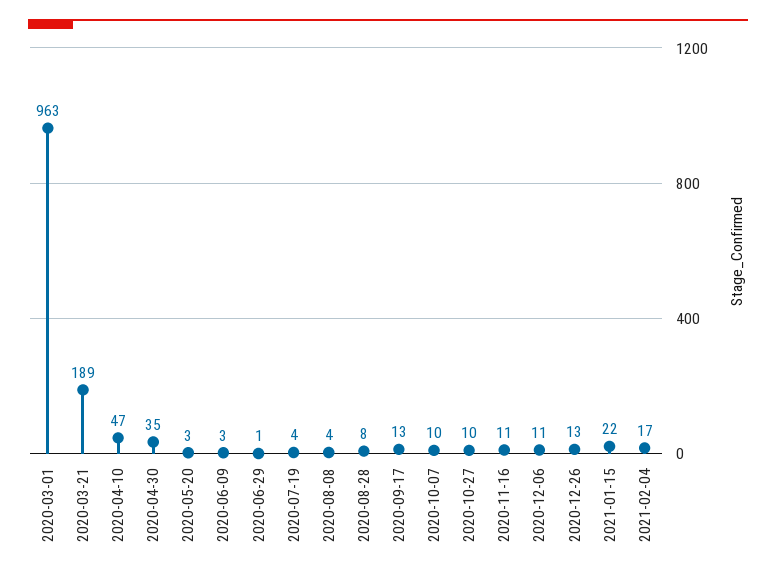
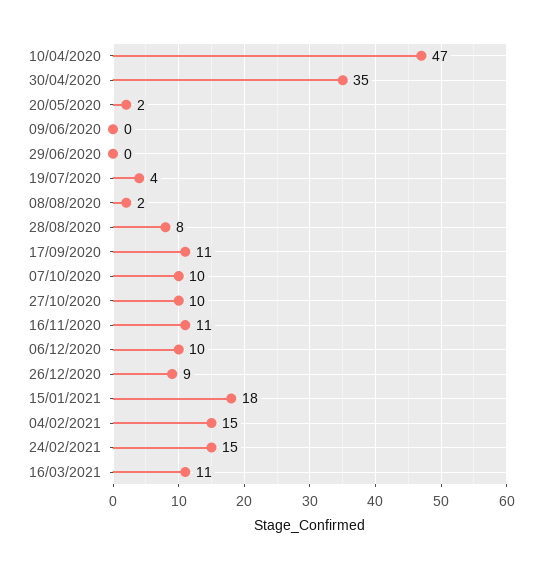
2020-03-01: 963 -> none
2020-03-21: 189 -> none
2020-05-20: 3 -> 2
2020-06-09: 3 -> 0
2020-06-29: 1 -> 0
2020-08-08: 4 -> 2
2020-09-17: 13 -> 11
2020-12-06: 11 -> 10
2020-12-26: 13 -> 9
2021-01-15: 22 -> 18
2021-02-04: 17 -> 15
24/02/2021: none -> 15
16/03/2021: none -> 11

